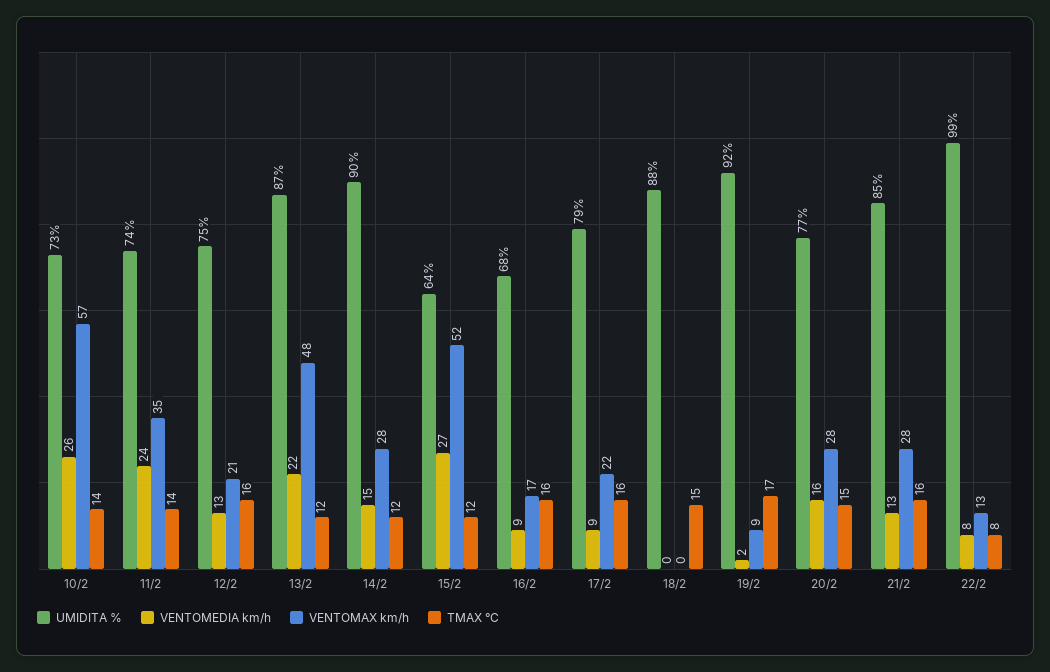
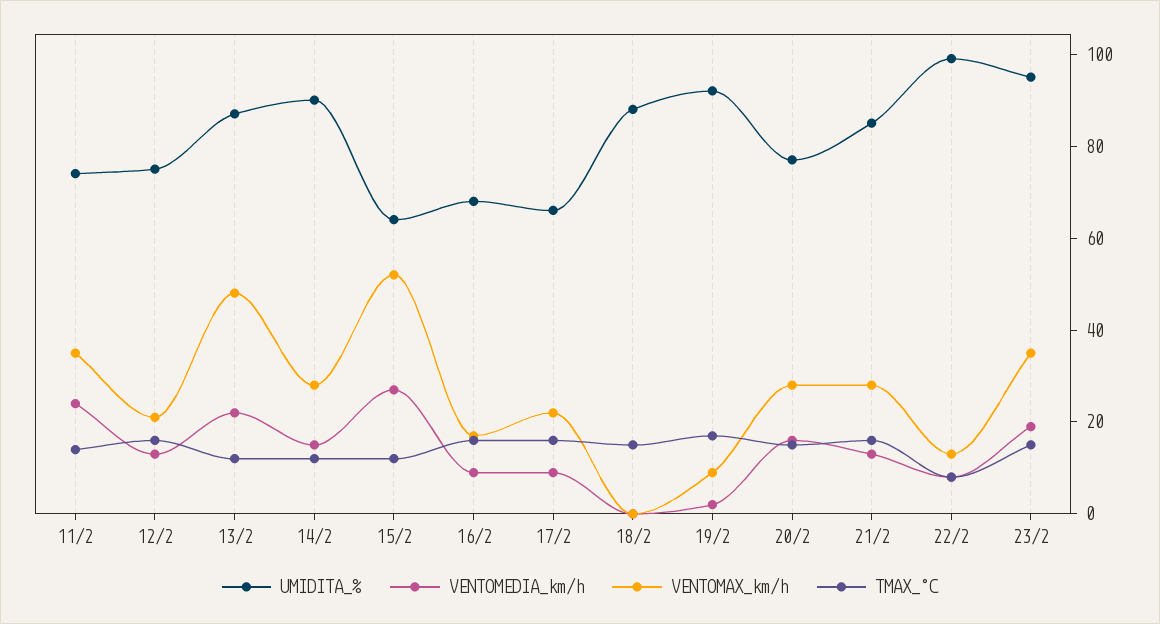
UMIDITA %, 10/2: 73 -> none
VENTOMEDIA km/h, 10/2: 26 -> none
VENTOMAX km/h, 10/2: 57 -> none
TMAX °C, 10/2: 14 -> none
UMIDITA %, 17/2: 79 -> 65
UMIDITA %, 23/2: none -> 95
VENTOMEDIA km/h, 23/2: none -> 20
VENTOMAX km/h, 23/2: none -> 35
TMAX °C, 23/2: none -> 15

